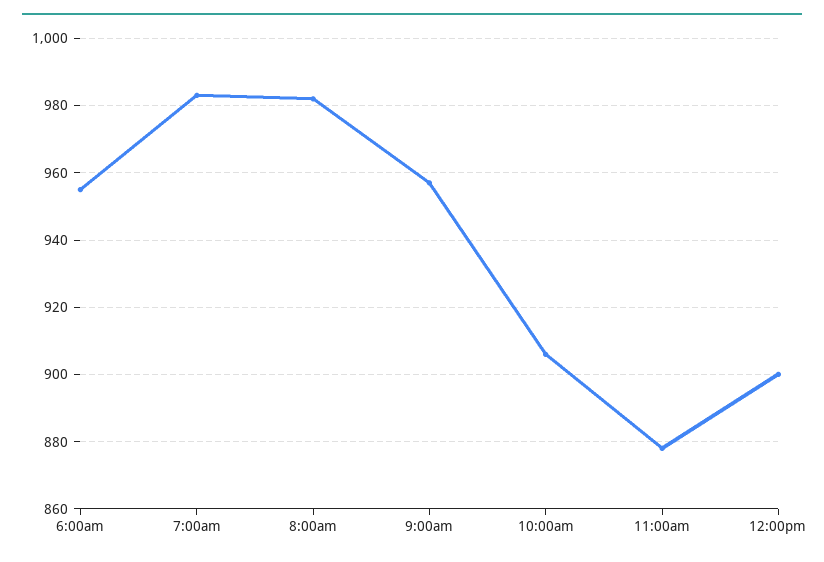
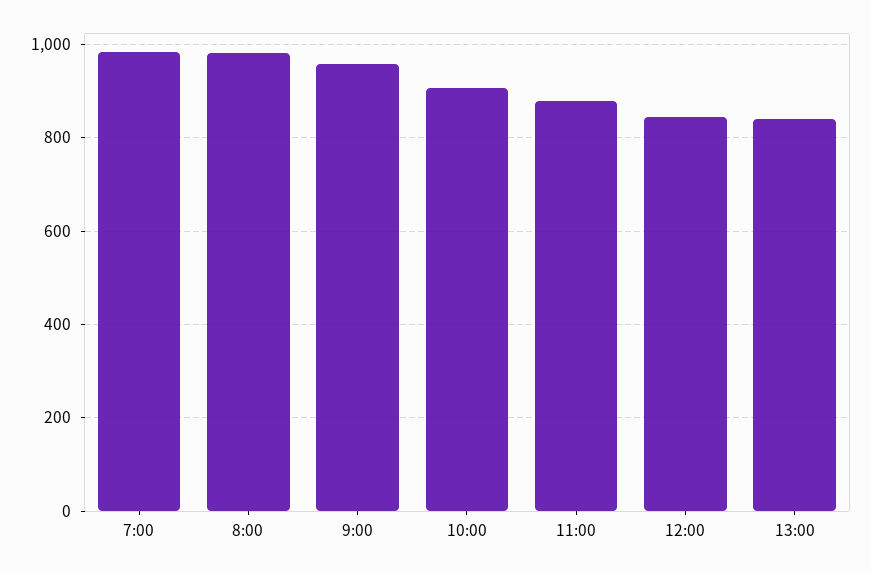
6:00am: 955 -> none
12:00pm: 900 -> 840
13:00: none -> 840

